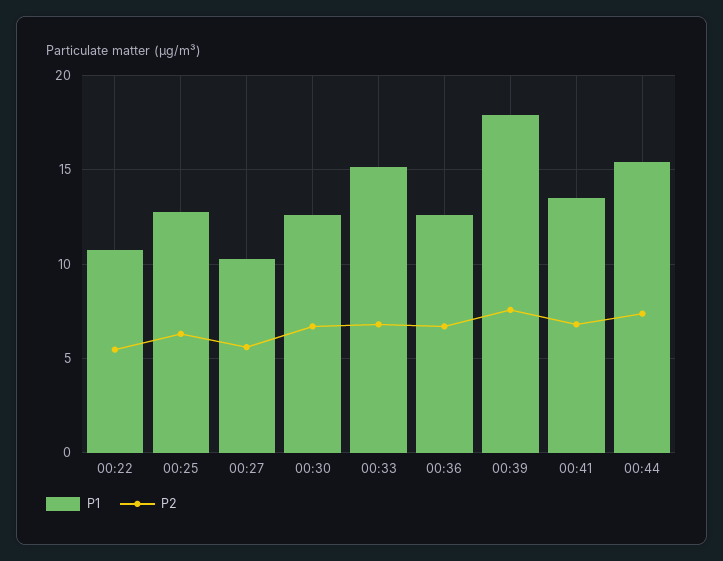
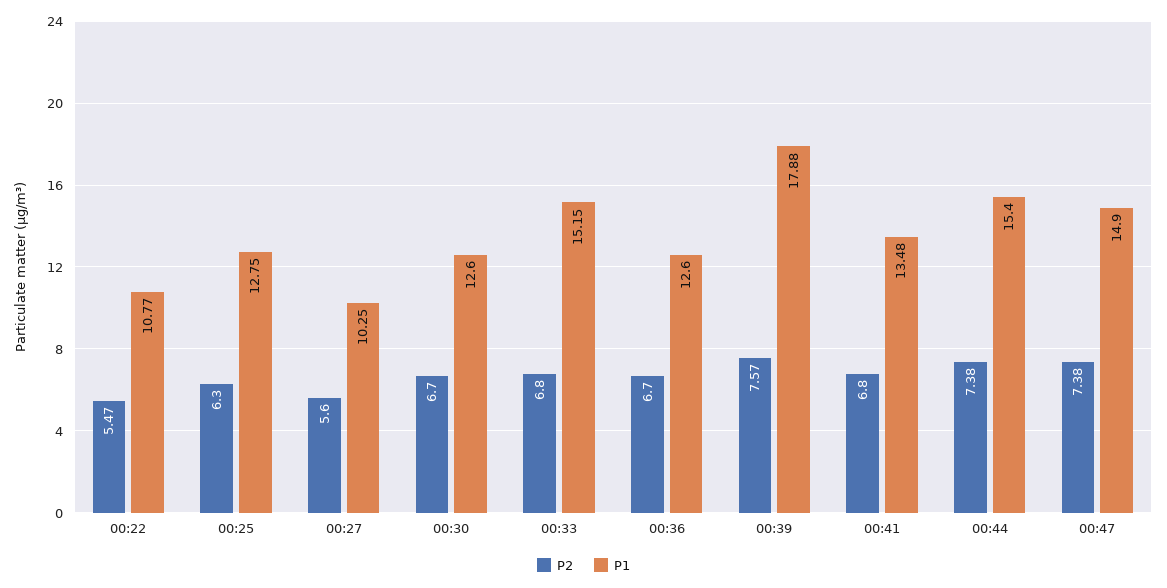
P2, 00:47: none -> 7.38
P1, 00:47: none -> 14.9

